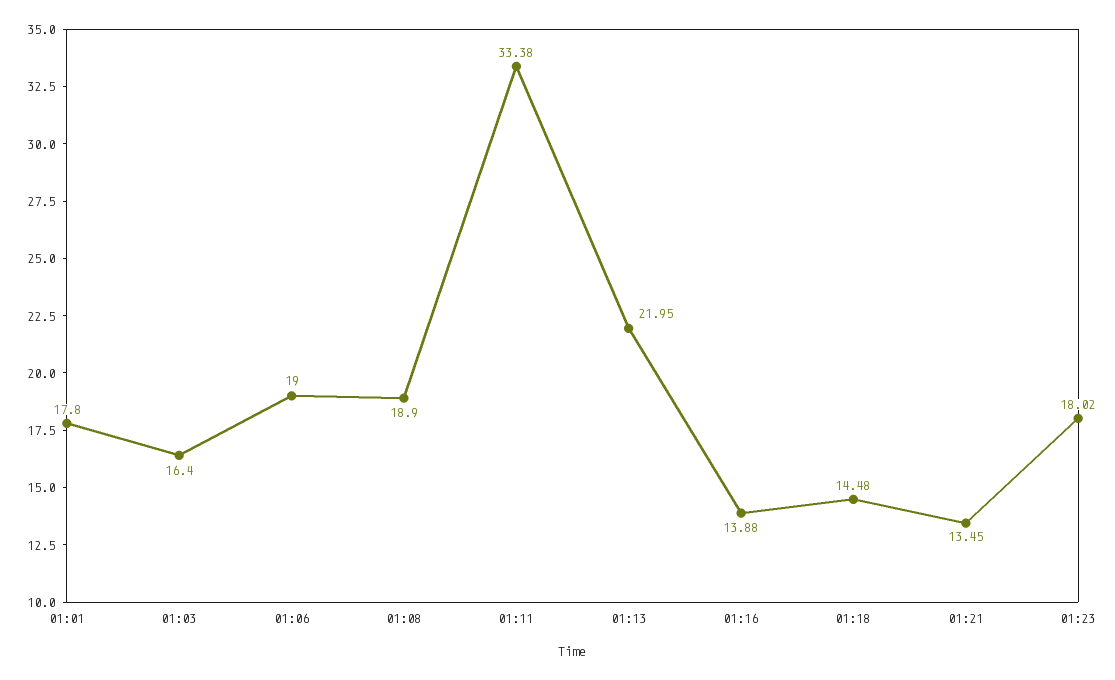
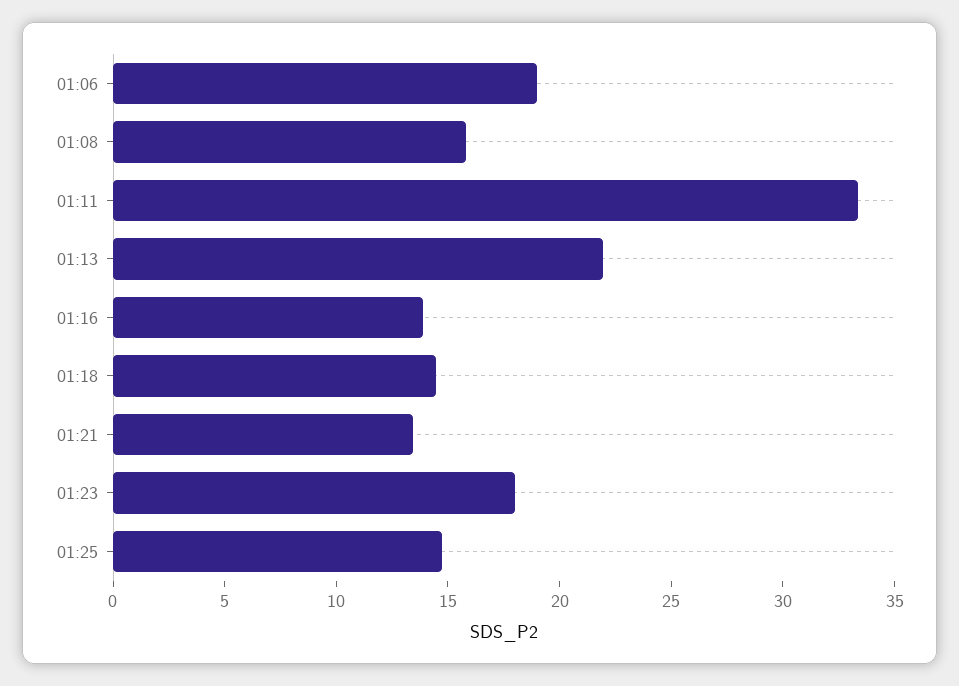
01:01: 17.8 -> none
01:03: 16.4 -> none
01:08: 18.9 -> 16
01:25: none -> 15

